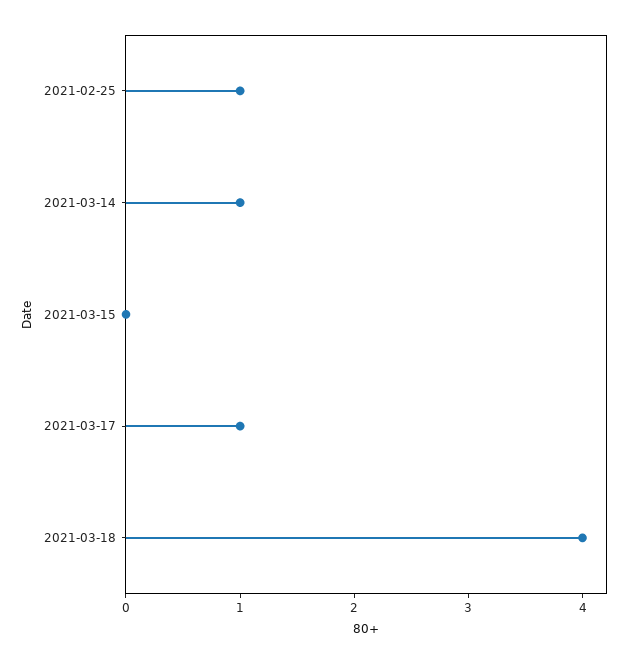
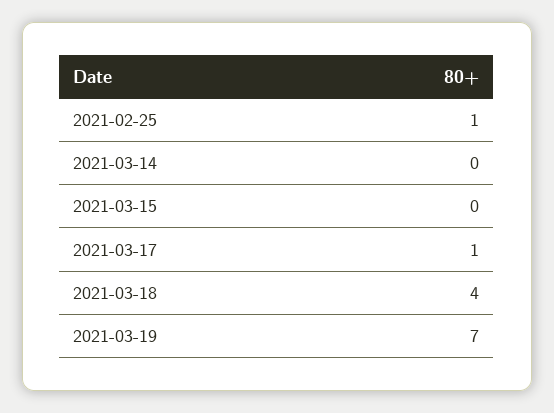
2021-03-14: 1 -> 0
2021-03-19: none -> 7

